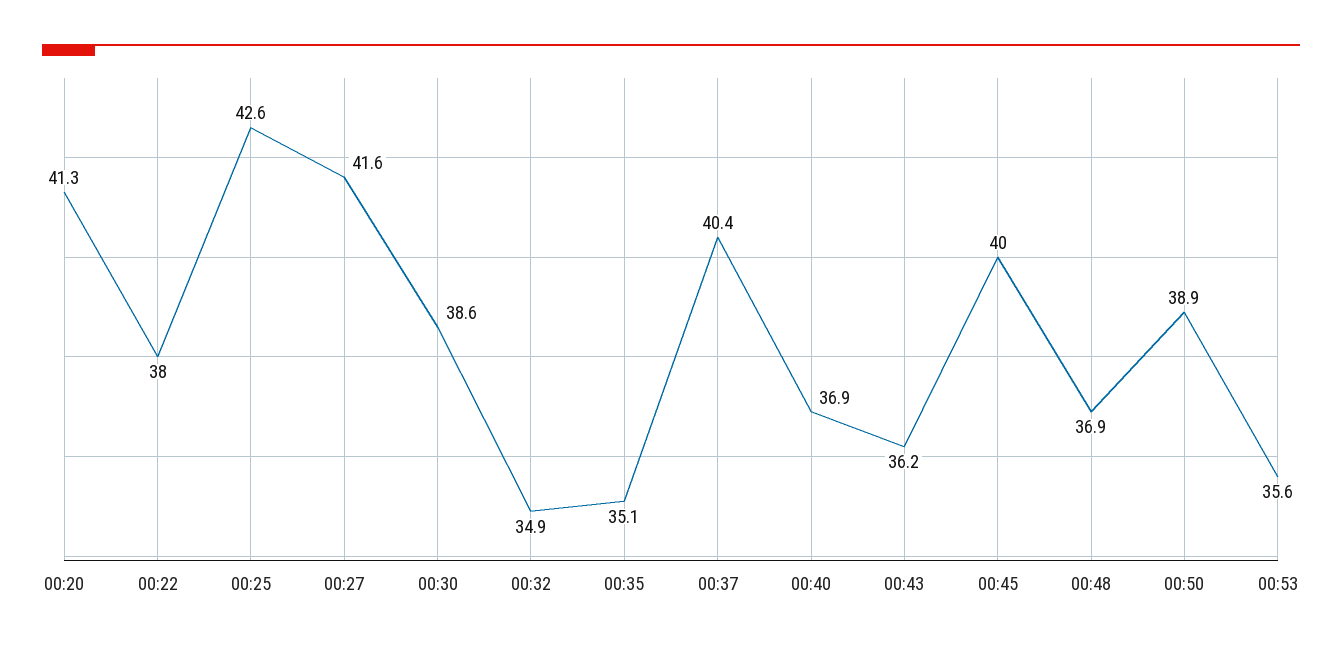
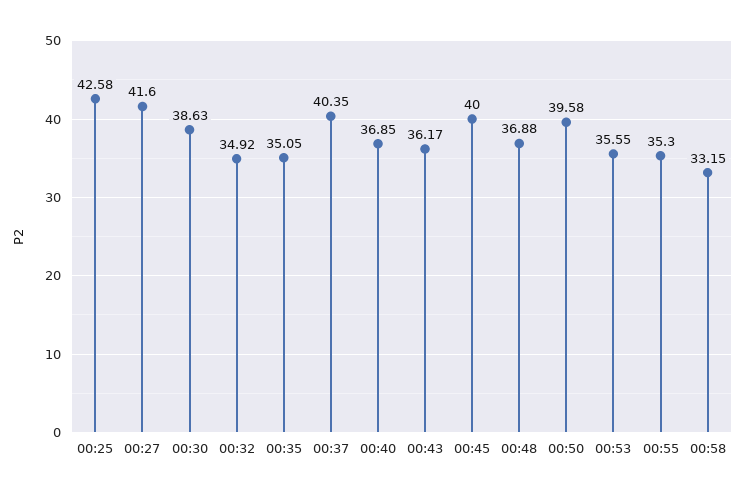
00:20: 41.3 -> none
00:22: 38 -> none
00:50: 38.9 -> 39.58
00:55: none -> 35.3
00:58: none -> 33.15

